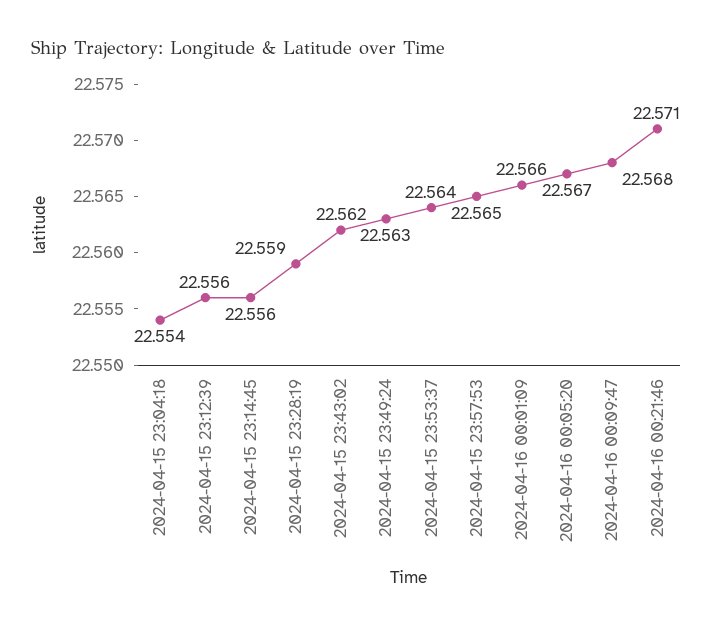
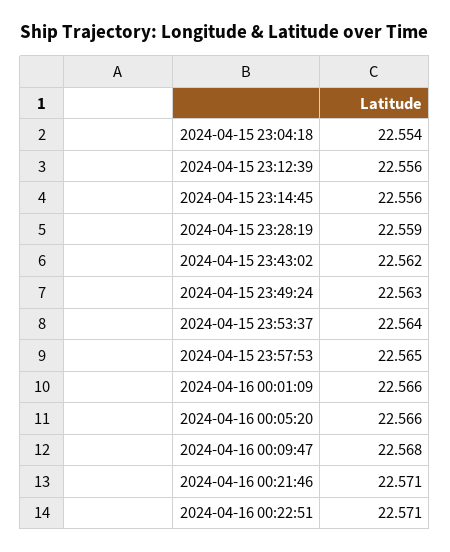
2024-04-16 00:05:20: 22.567 -> 22.566
2024-04-16 00:22:51: none -> 22.571

